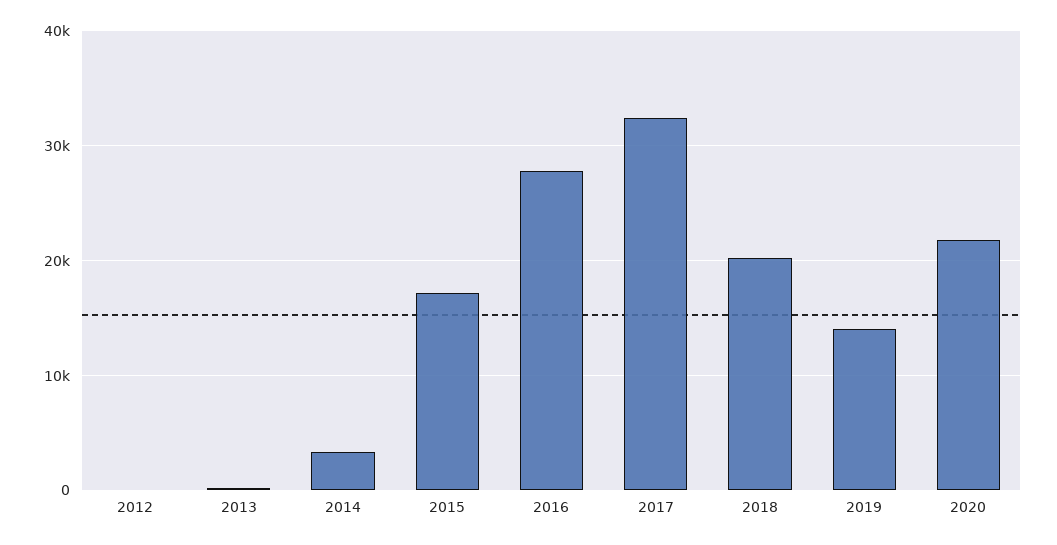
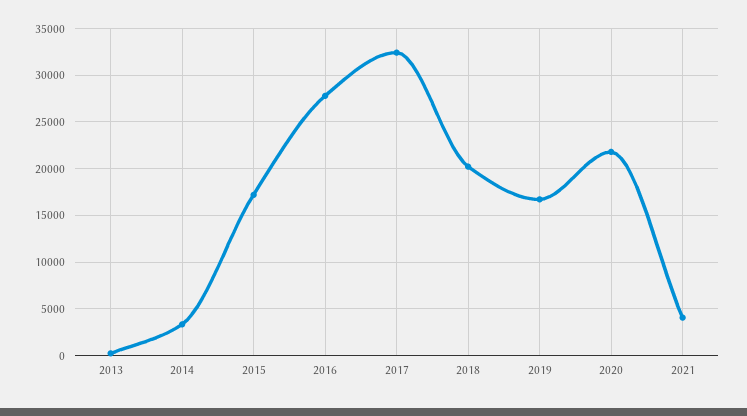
2012: 0 -> none
2019: 14000 -> 17000
2021: none -> 4000

